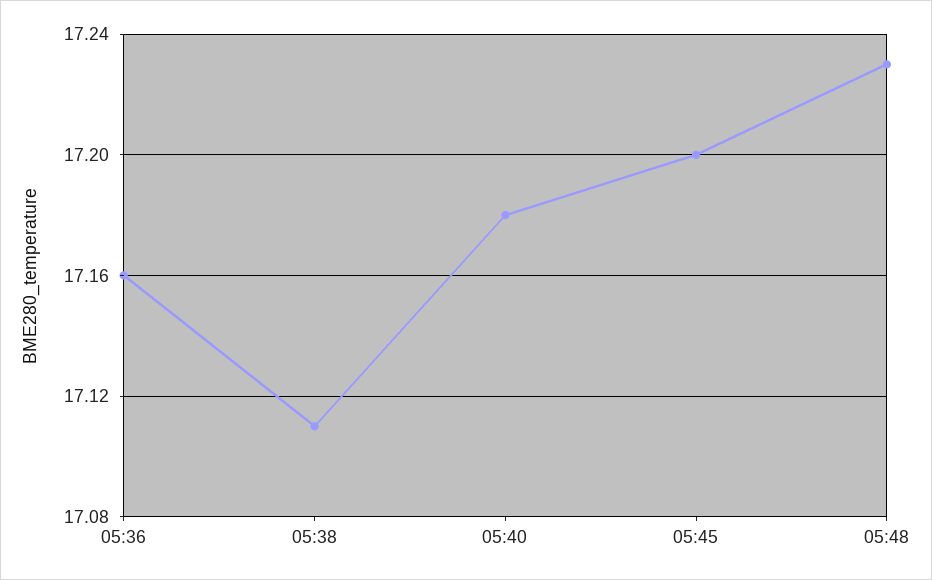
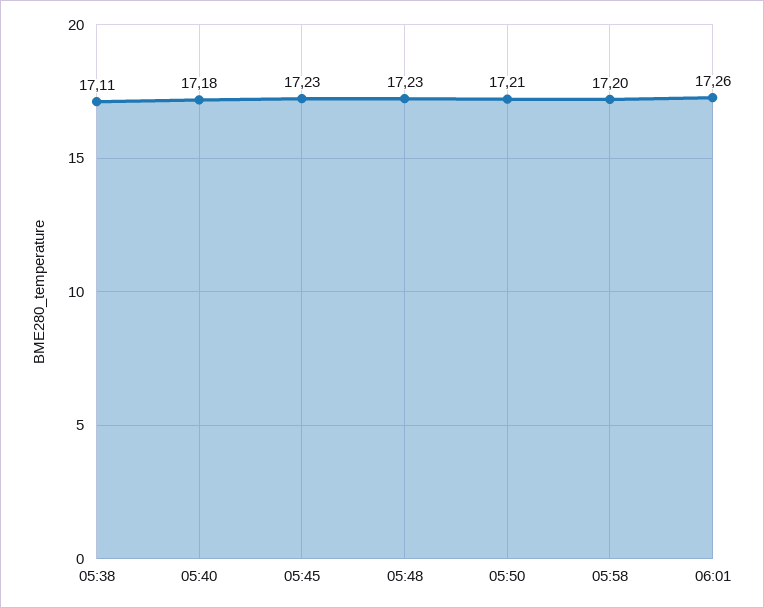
05:36: 17.16 -> none
05:45: 17.2 -> 17.23
05:50: none -> 17.21
05:58: none -> 17.2
06:01: none -> 17.26

